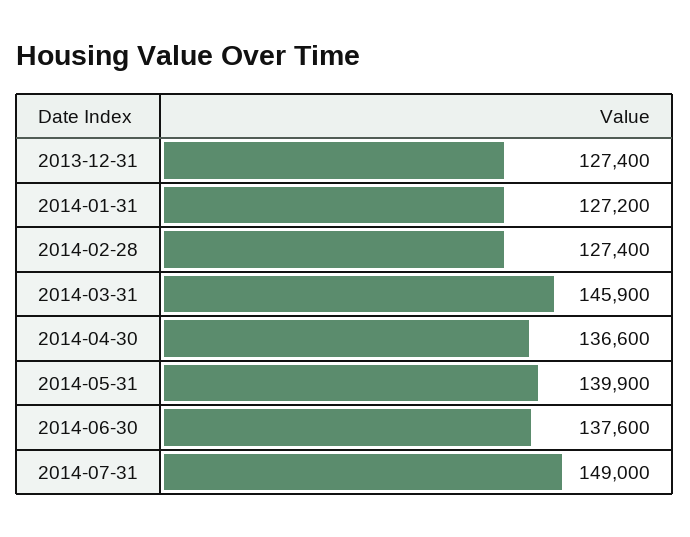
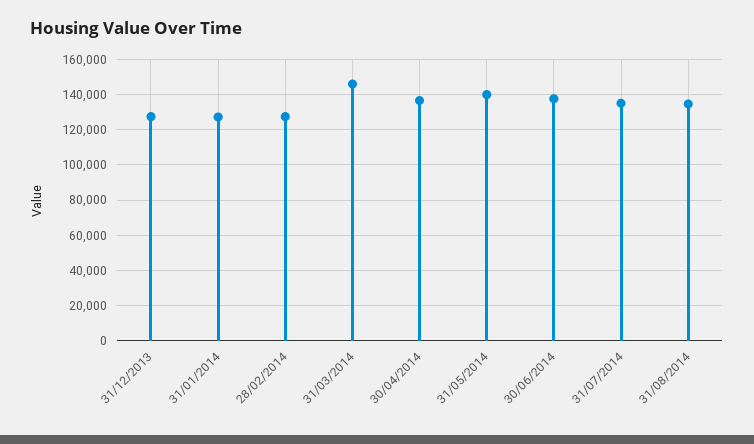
2014-07-31: 149000 -> 135000
31/08/2014: none -> 135000

